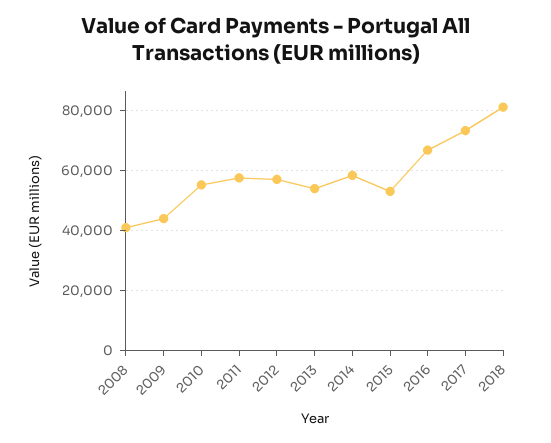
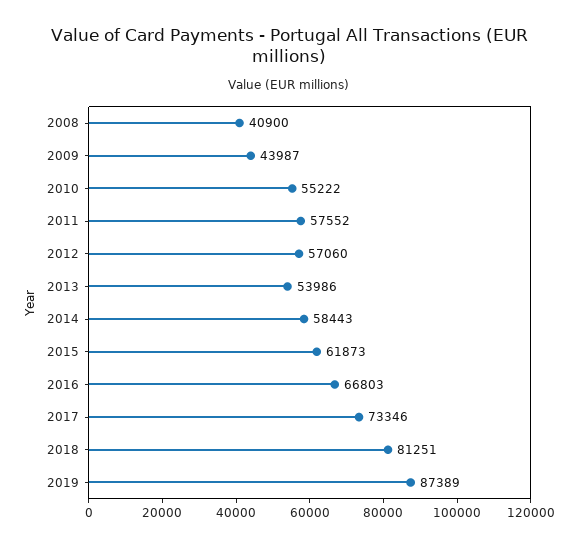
2015: 52500 -> 61873
2019: none -> 87389

